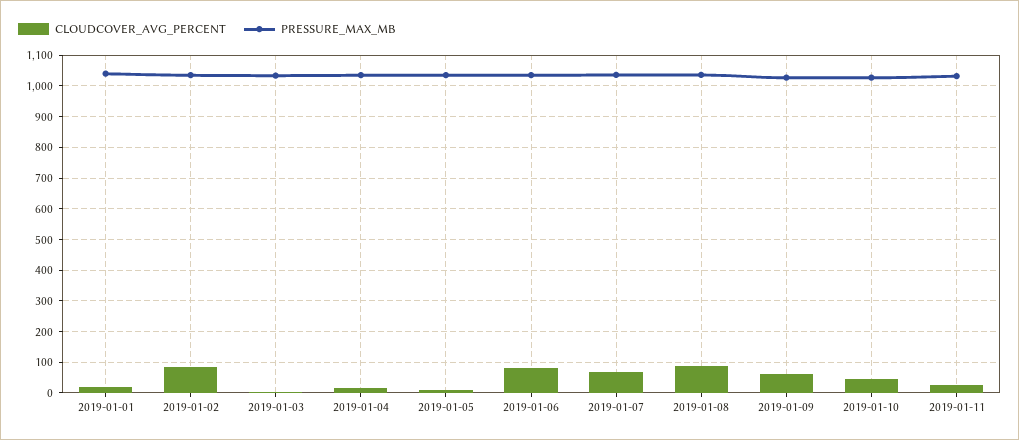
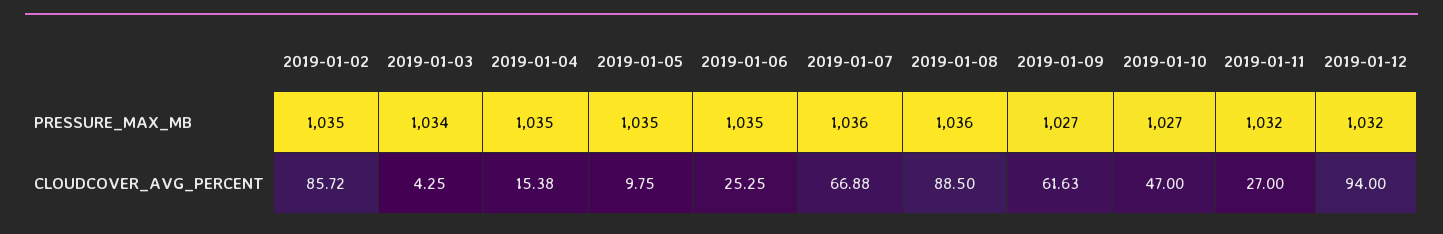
CLOUDCOVER_AVG_PERCENT, 2019-01-01: 20 -> none
PRESSURE_MAX_MB, 2019-01-01: 1040 -> none
CLOUDCOVER_AVG_PERCENT, 2019-01-06: 80 -> 25.25
PRESSURE_MAX_MB, 2019-01-12: none -> 1032
CLOUDCOVER_AVG_PERCENT, 2019-01-12: none -> 94

